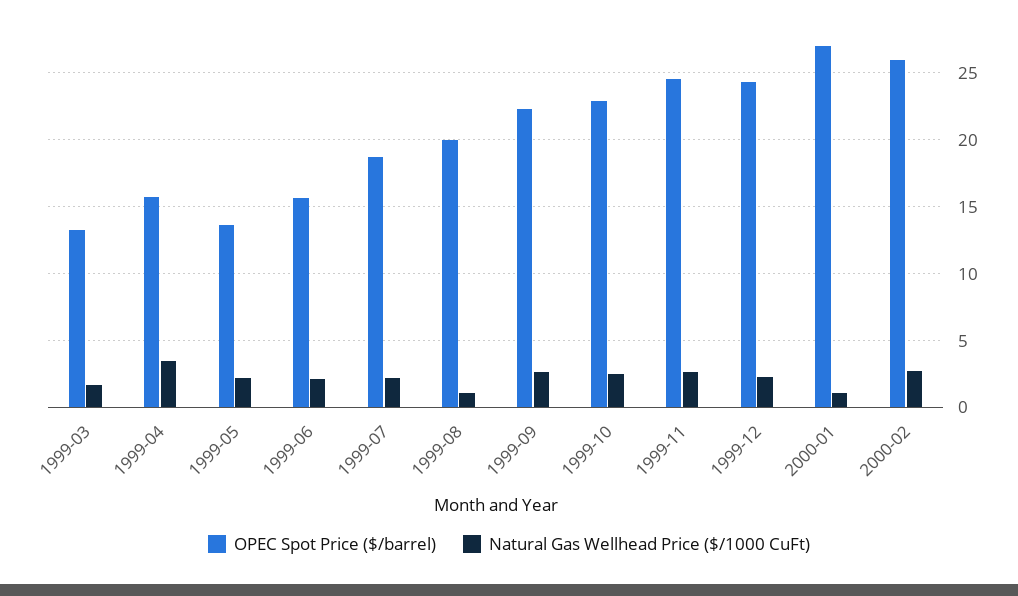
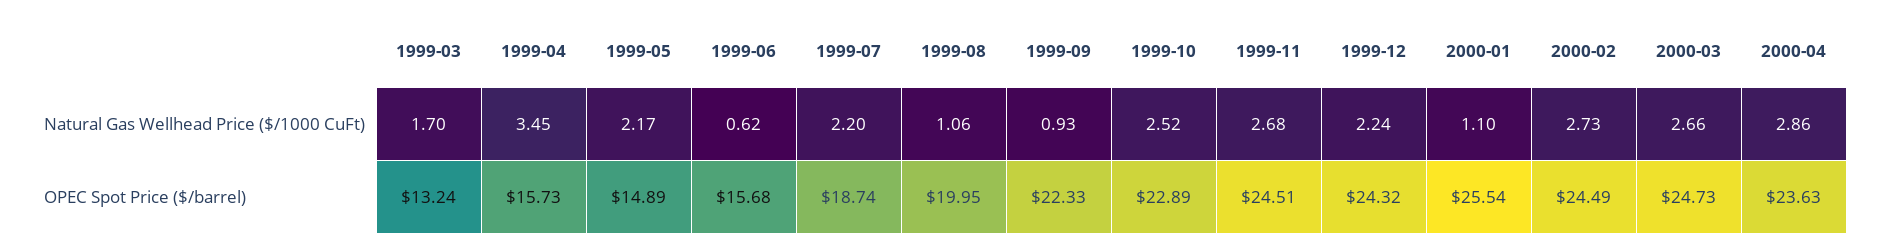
OPEC Spot Price ($/barrel), 1999-05: 13.5 -> 14.89
Natural Gas Wellhead Price ($/1000 CuFt), 1999-06: 2 -> 0.62
Natural Gas Wellhead Price ($/1000 CuFt), 1999-09: 2.5 -> 0.93
OPEC Spot Price ($/barrel), 2000-01: 27 -> 25.54
OPEC Spot Price ($/barrel), 2000-02: 26 -> 24.49
Natural Gas Wellhead Price ($/1000 CuFt), 2000-03: none -> 2.66
Natural Gas Wellhead Price ($/1000 CuFt), 2000-04: none -> 2.86
OPEC Spot Price ($/barrel), 2000-03: none -> 24.73
OPEC Spot Price ($/barrel), 2000-04: none -> 23.63

